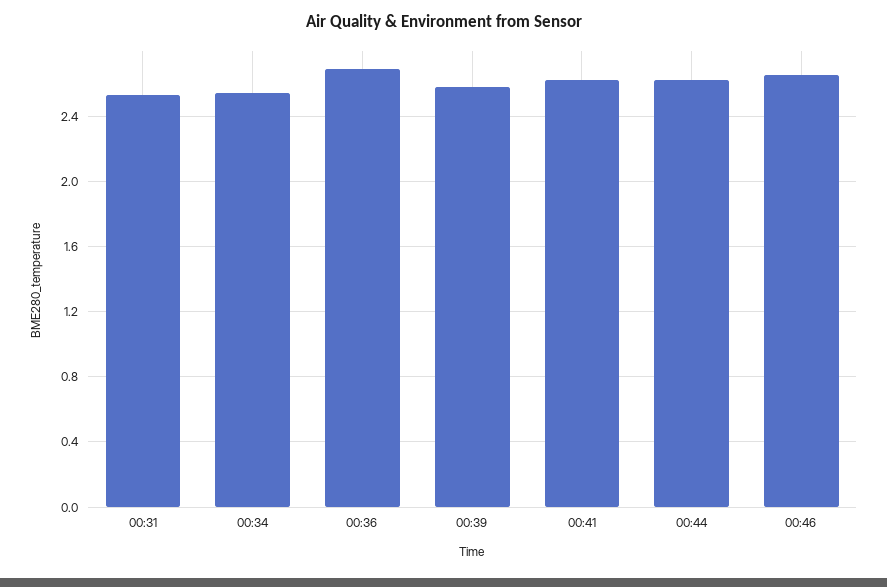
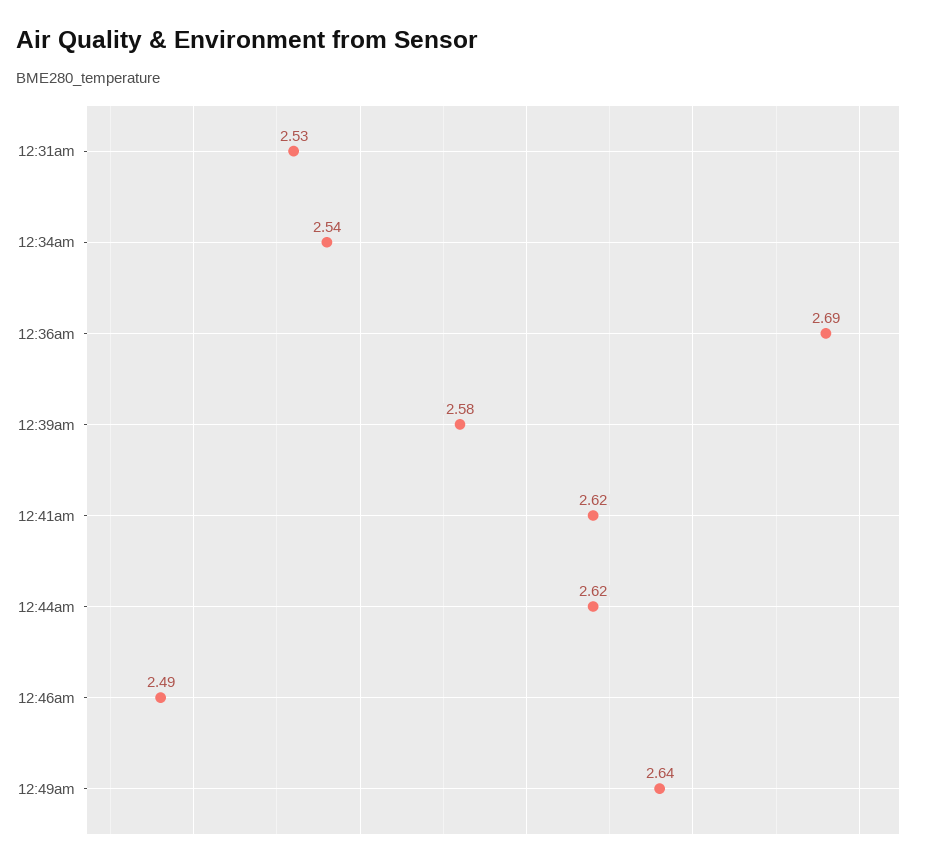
00:46: 2.65 -> 2.49
12:49am: none -> 2.64

